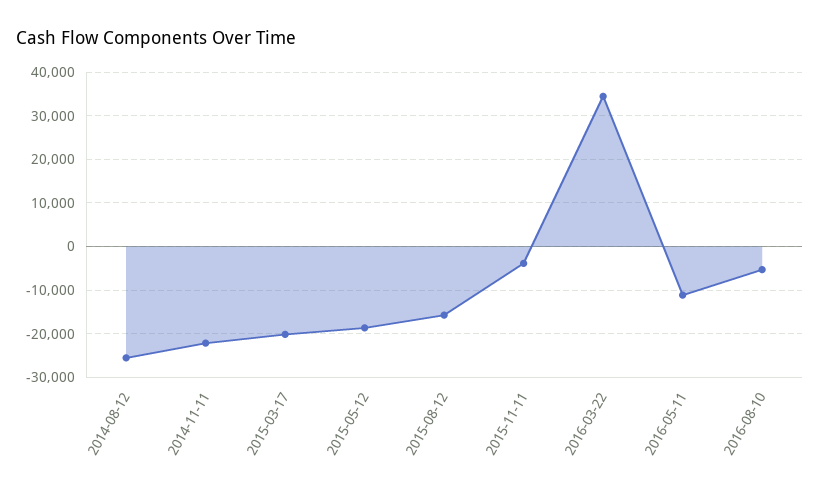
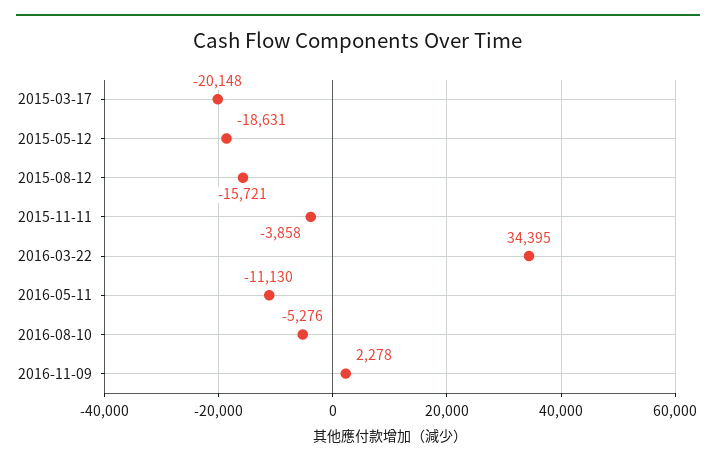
2014-08-12: -26000 -> none
2014-11-11: -22000 -> none
2016-11-09: none -> 2278

